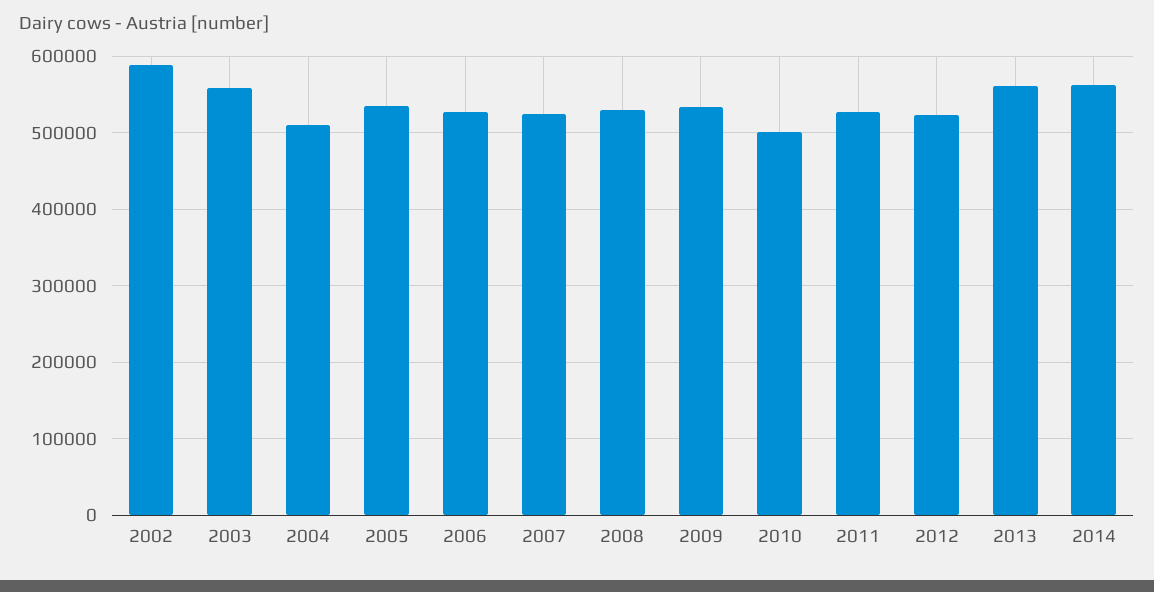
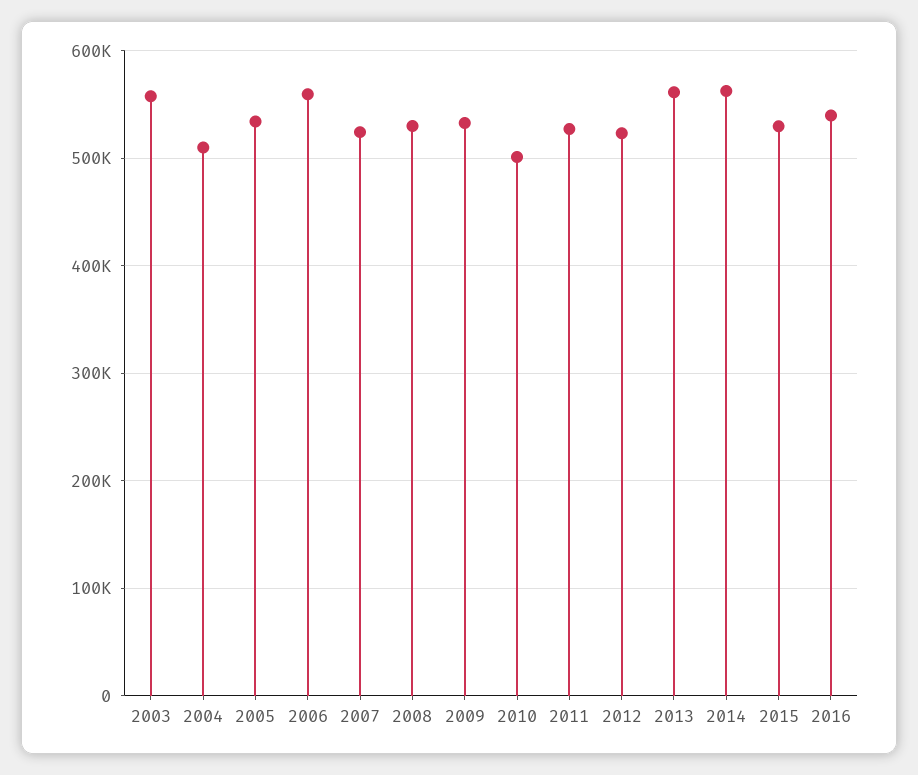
2002: 590000 -> none
2006: 530000 -> 560000
2015: none -> 530000
2016: none -> 540000

